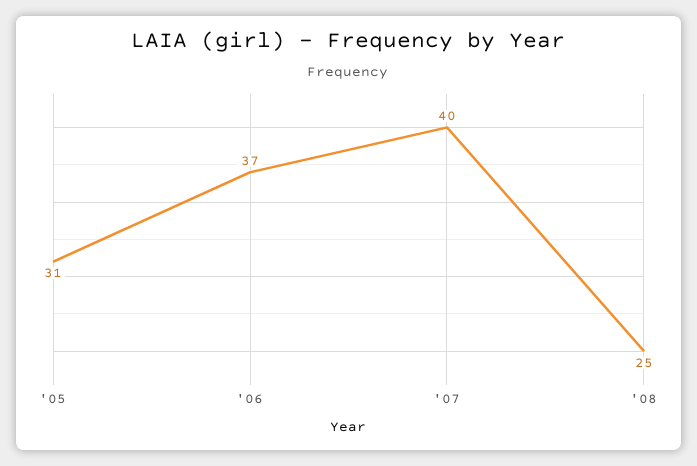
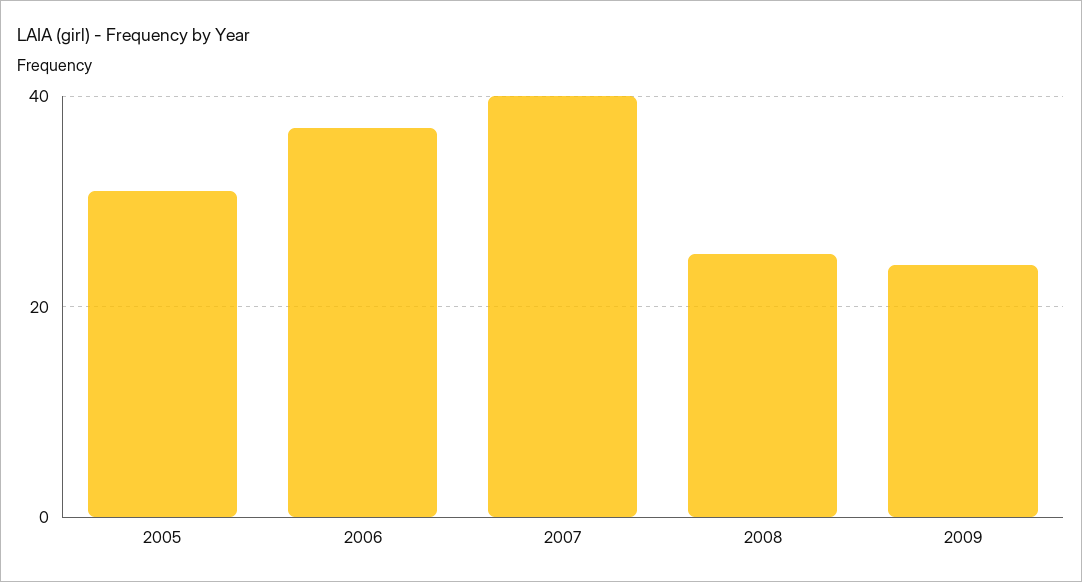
2009: none -> 25

